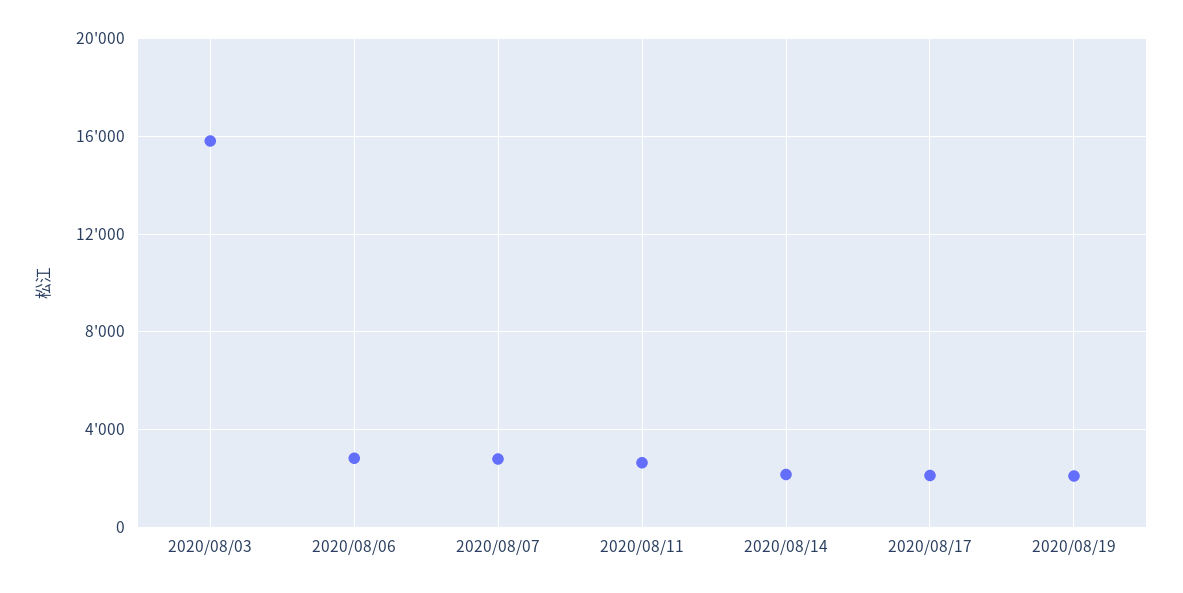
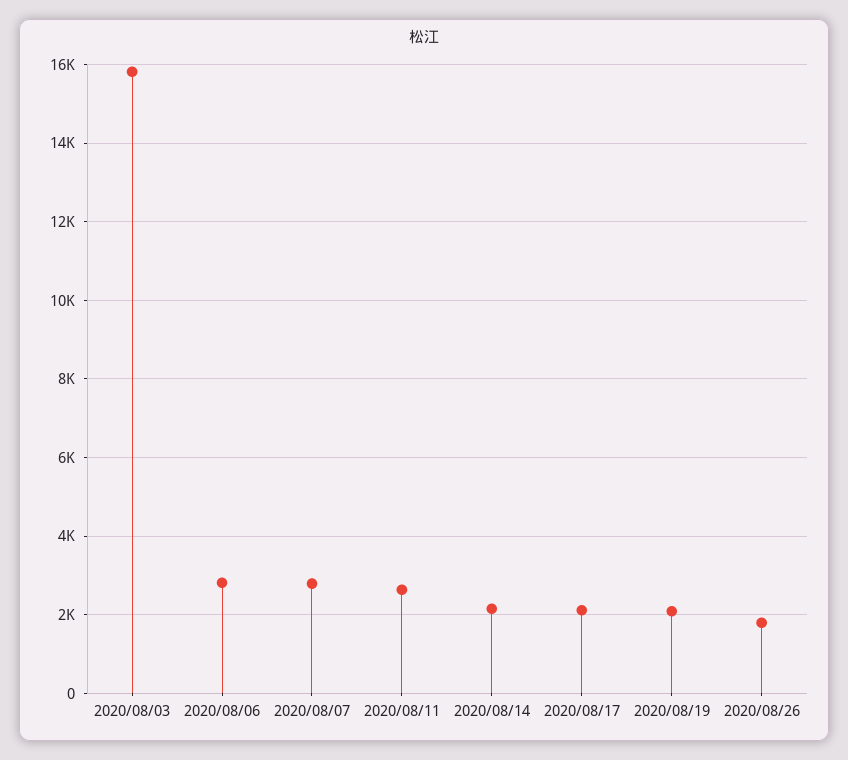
2020/08/26: none -> 1800

